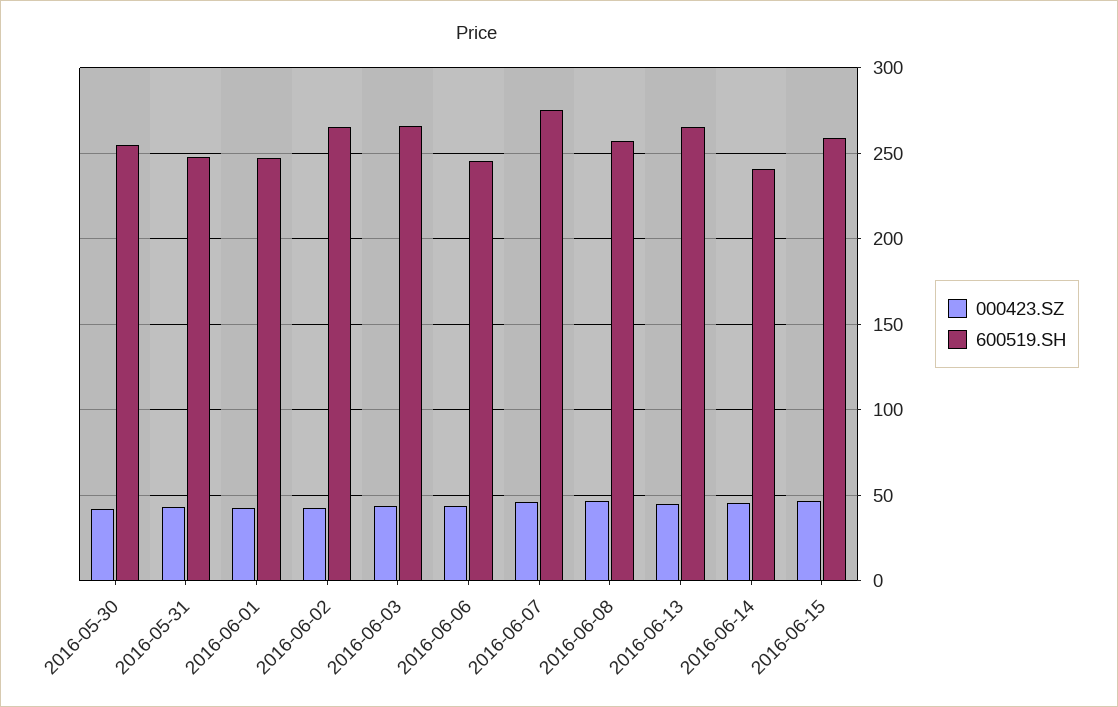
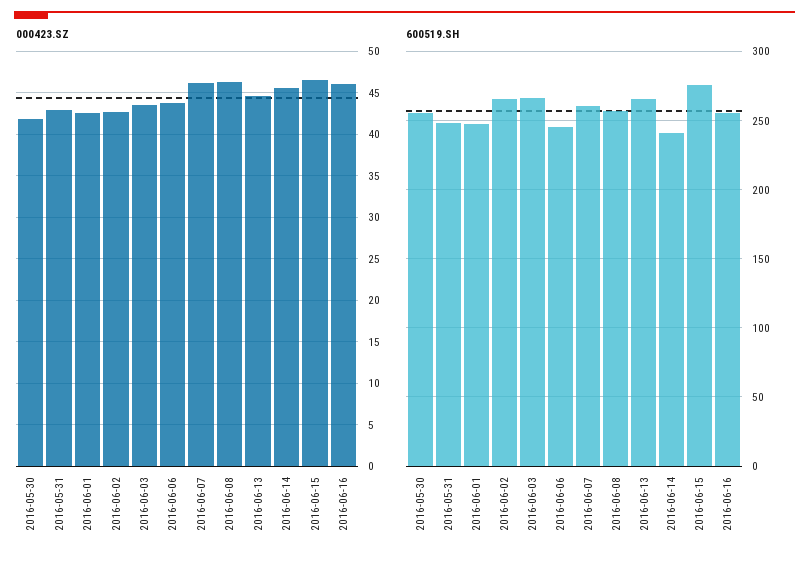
600519.SH, 2016-06-07: 275 -> 260
600519.SH, 2016-06-15: 260 -> 275
000423.SZ, 2016-06-16: none -> 46
600519.SH, 2016-06-16: none -> 255

